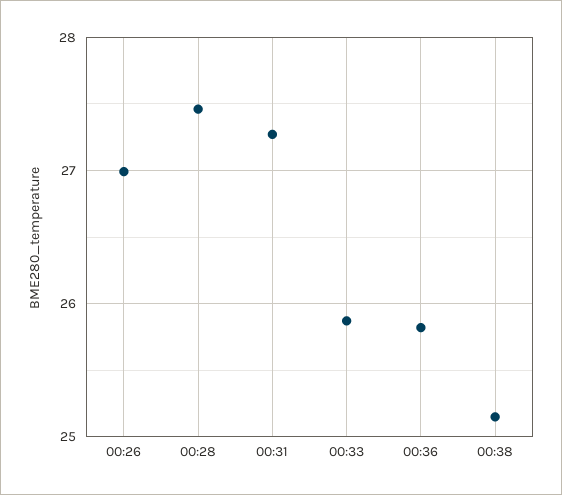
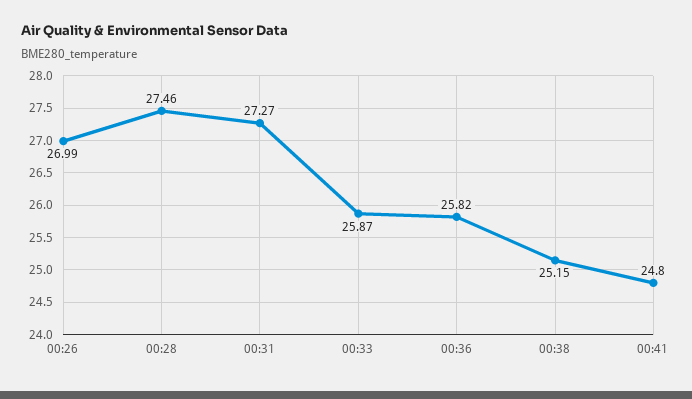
00:41: none -> 24.8

